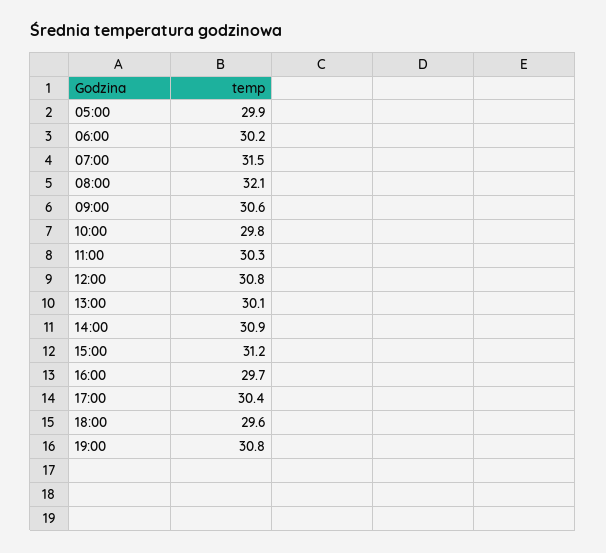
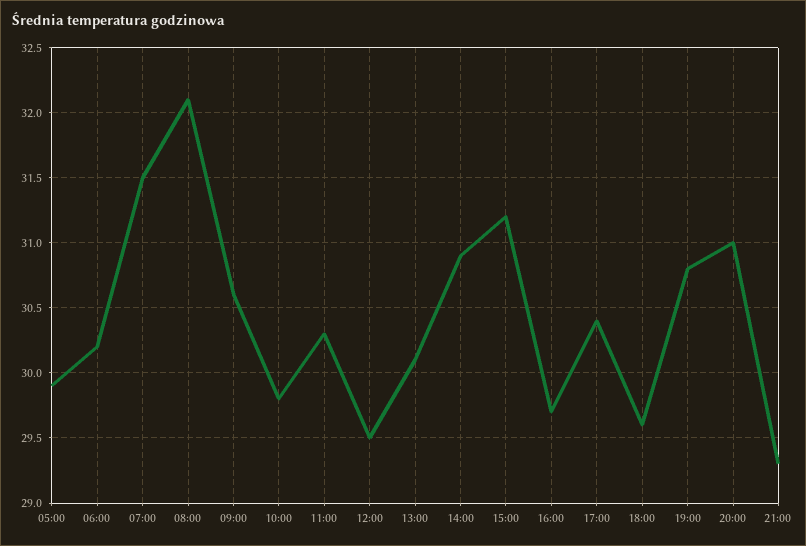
12:00: 30.8 -> 29.5
20:00: none -> 31
21:00: none -> 29.3

